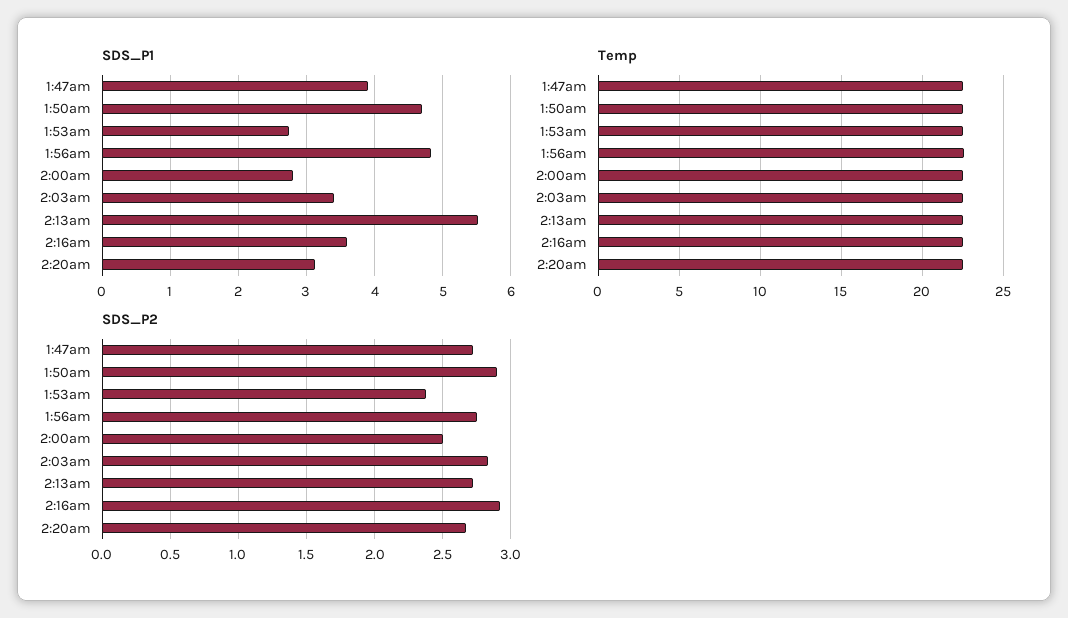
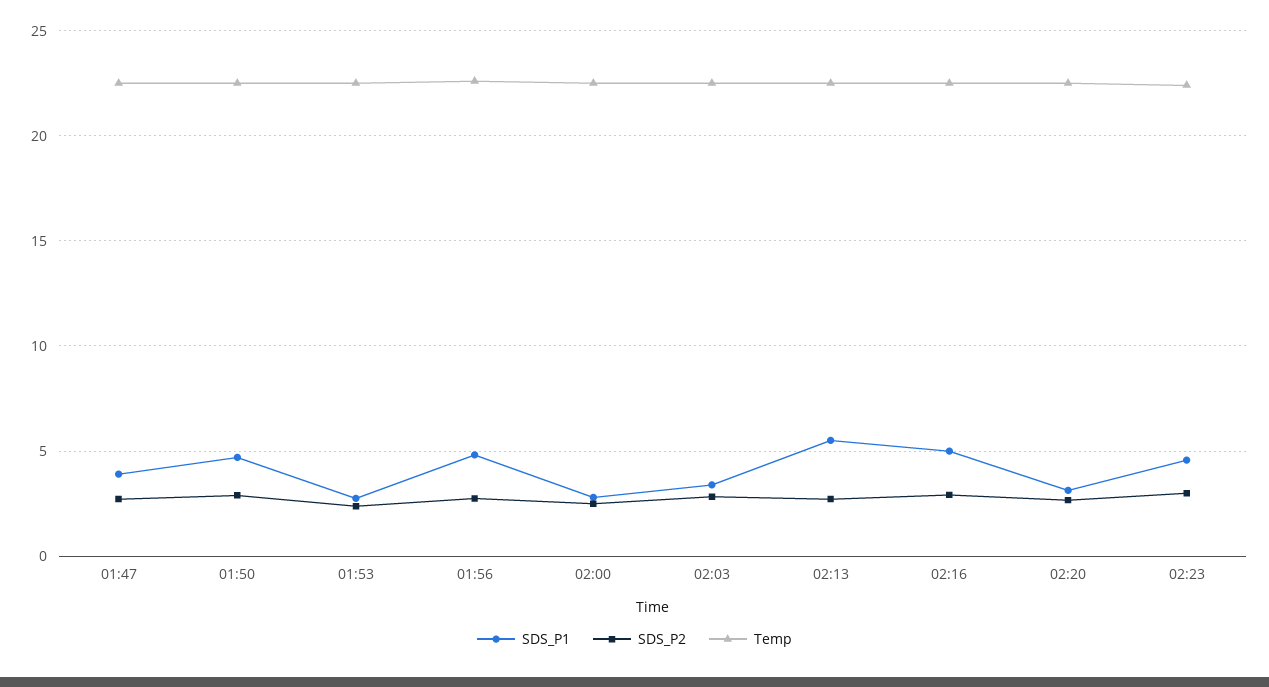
SDS_P1, 2:16am: 3.6 -> 5
SDS_P1, 02:23: none -> 4.5
SDS_P2, 02:23: none -> 3
Temp, 02:23: none -> 22.5

